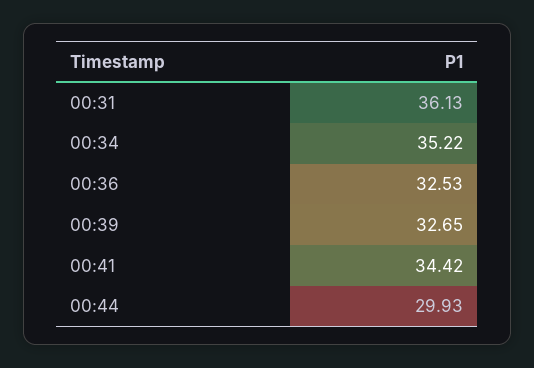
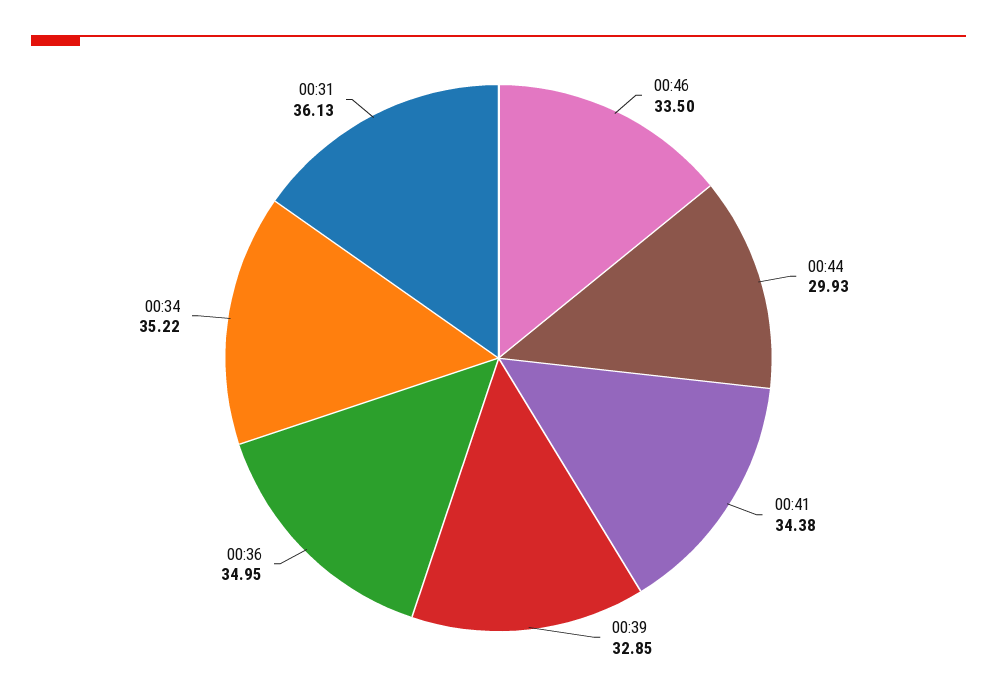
00:36: 32.53 -> 34.95
00:39: 32.65 -> 32.85
00:41: 34.42 -> 34.38
00:46: none -> 33.5

